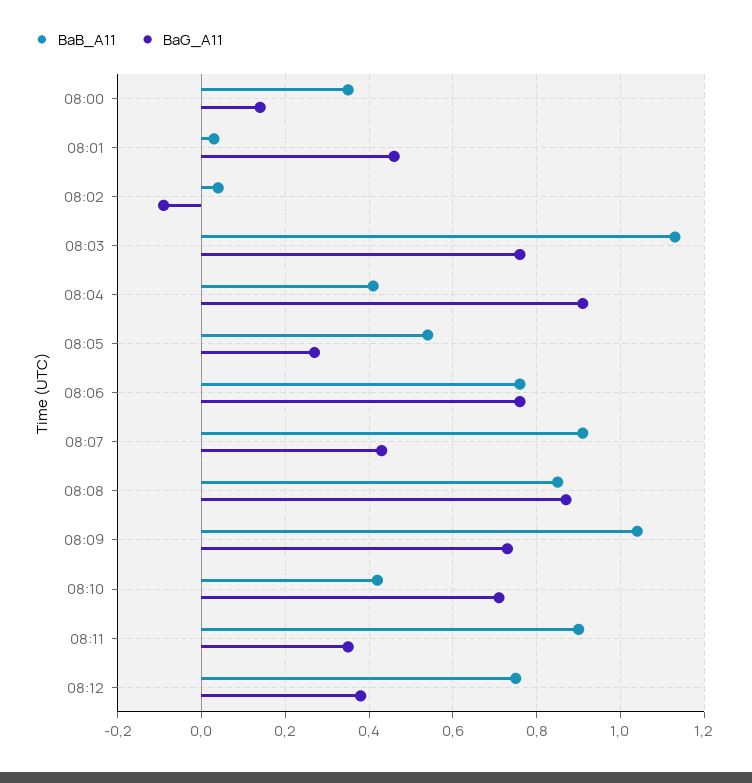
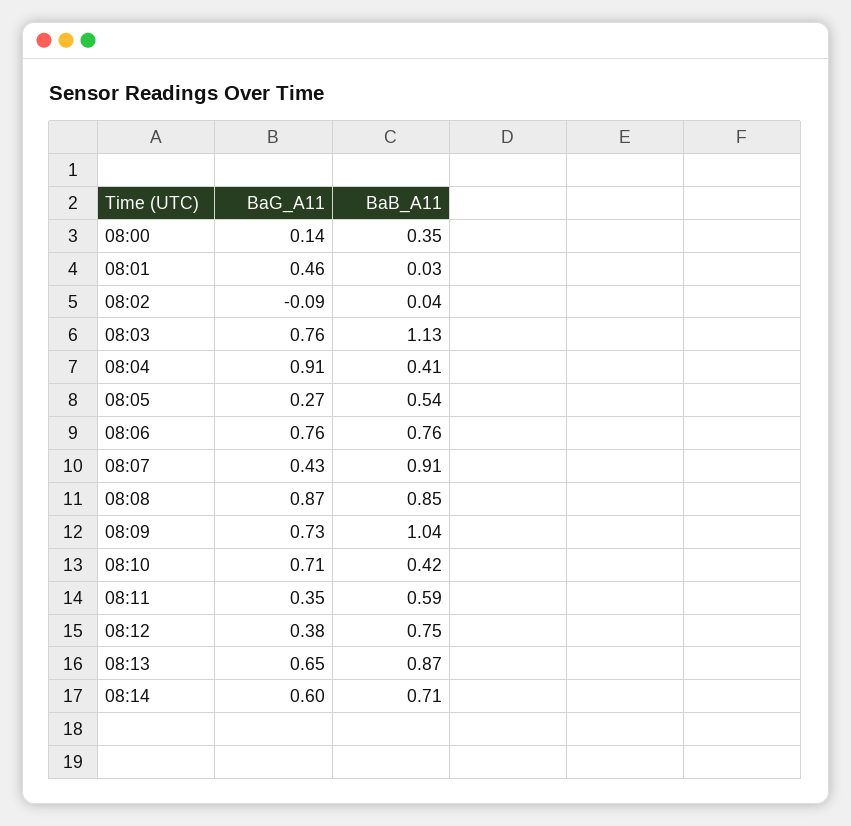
BaB_A11, 08:11: 0.9 -> 0.59
BaG_A11, 08:13: none -> 0.65
BaB_A11, 08:13: none -> 0.87
BaG_A11, 08:14: none -> 0.6
BaB_A11, 08:14: none -> 0.71

